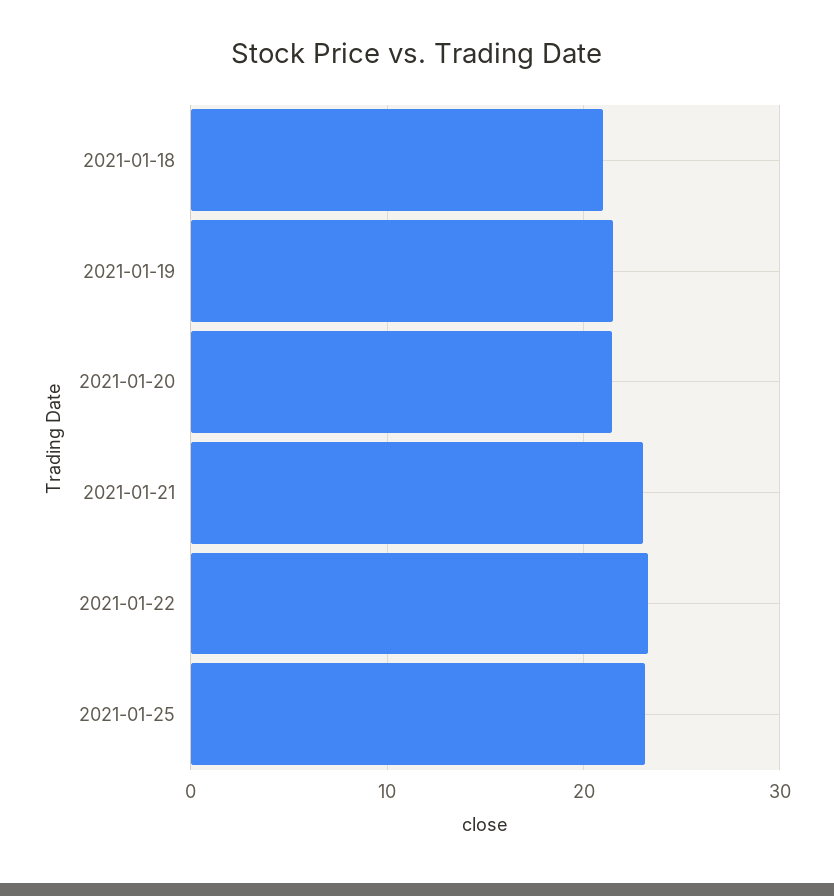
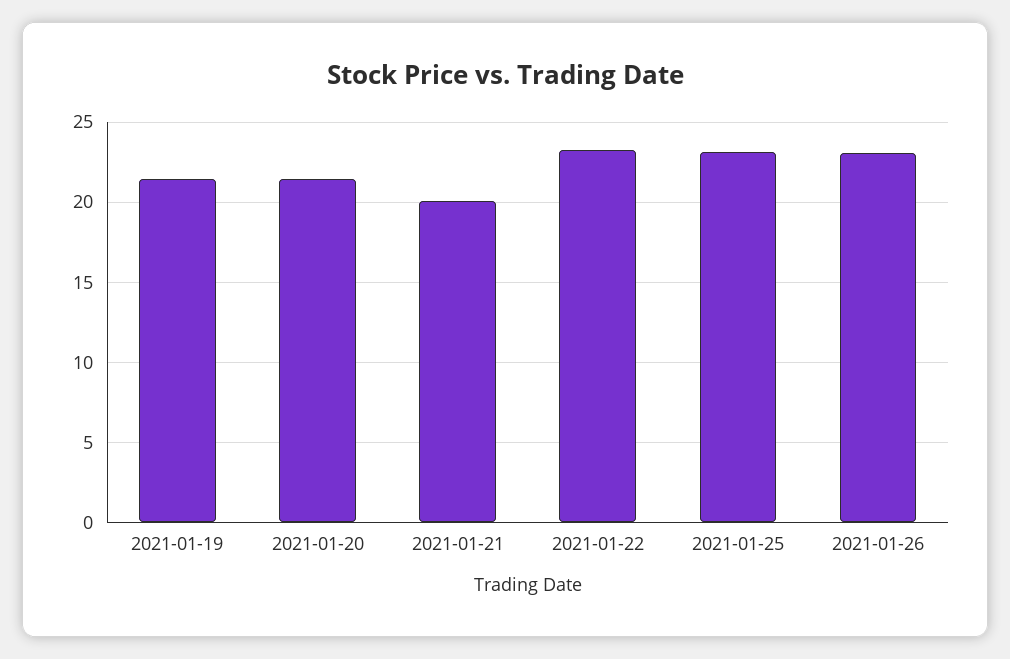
2021-01-18: 21 -> none
2021-01-21: 23 -> 20
2021-01-26: none -> 23

